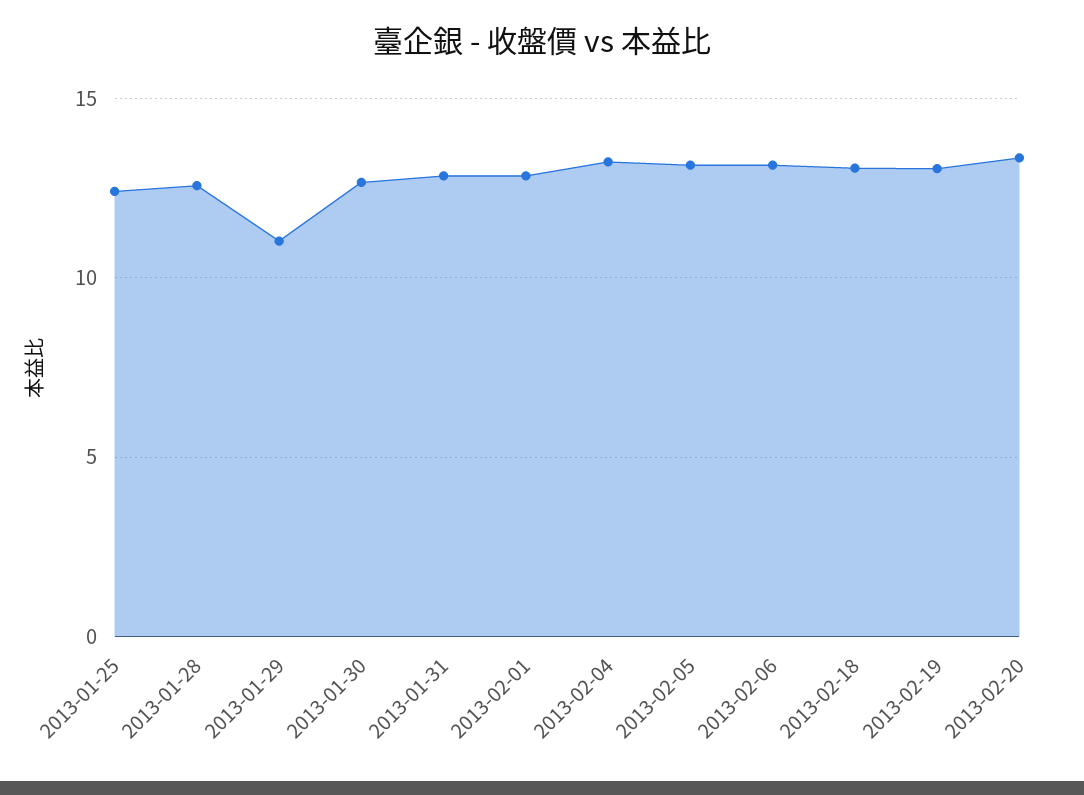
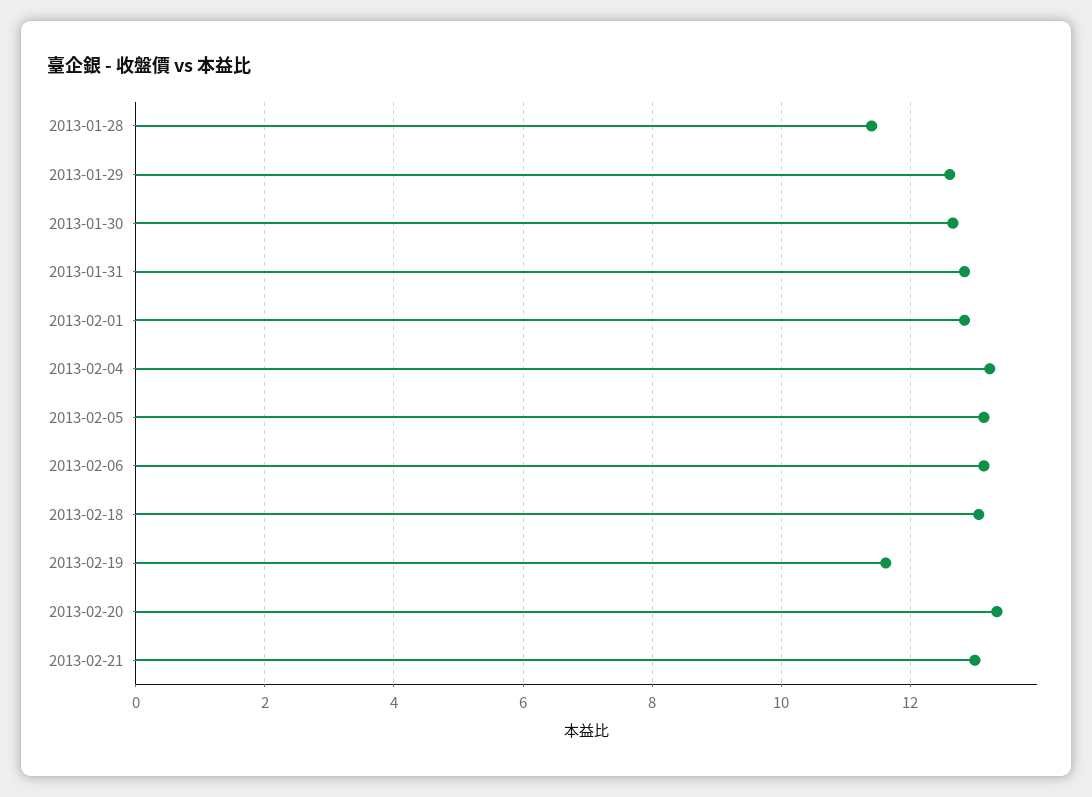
2013-01-25: 12.5 -> none
2013-01-28: 12.5 -> 11.4
2013-01-29: 11 -> 12.6
2013-02-19: 13 -> 11.6
2013-02-21: none -> 13

